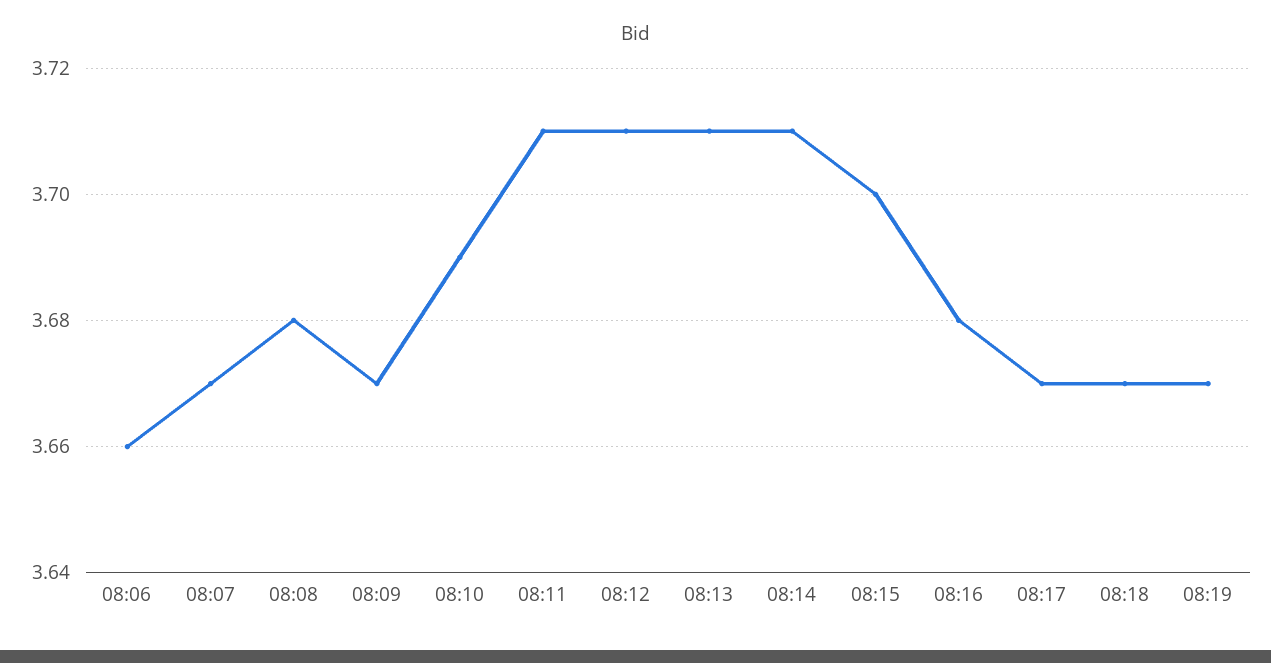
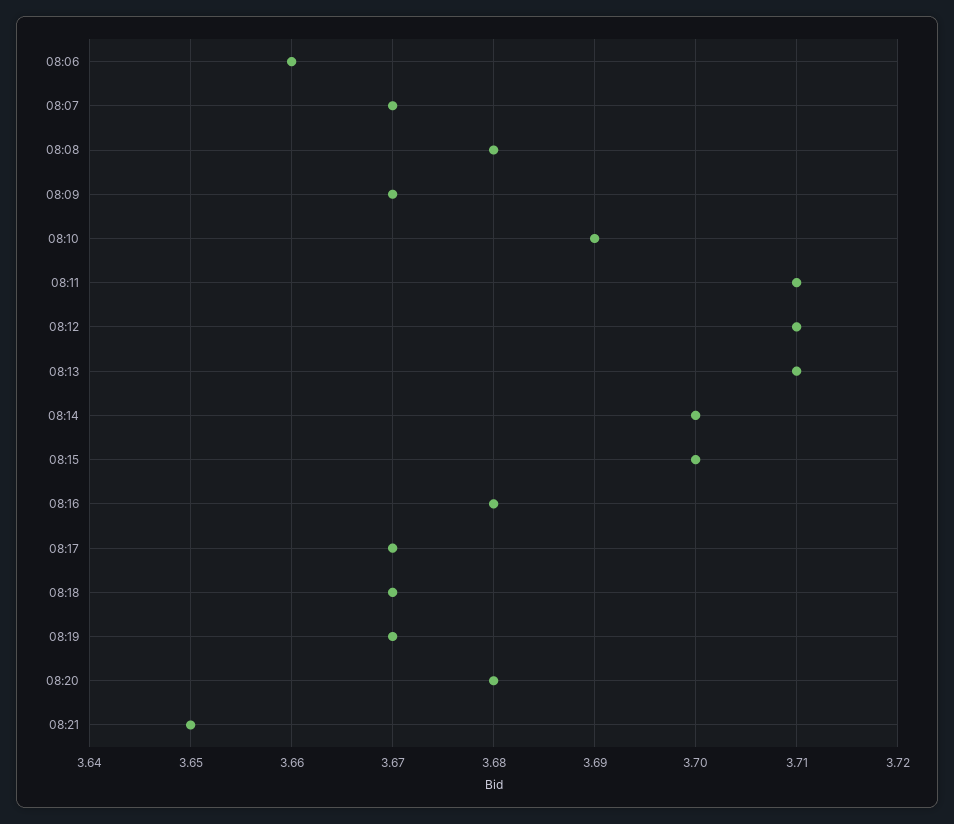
08:14: 3.71 -> 3.7
08:20: none -> 3.68
08:21: none -> 3.65

